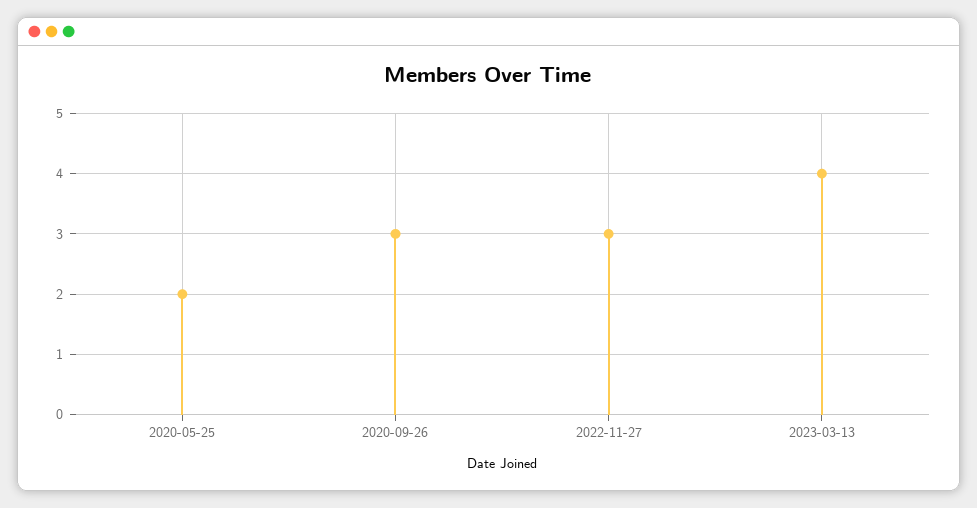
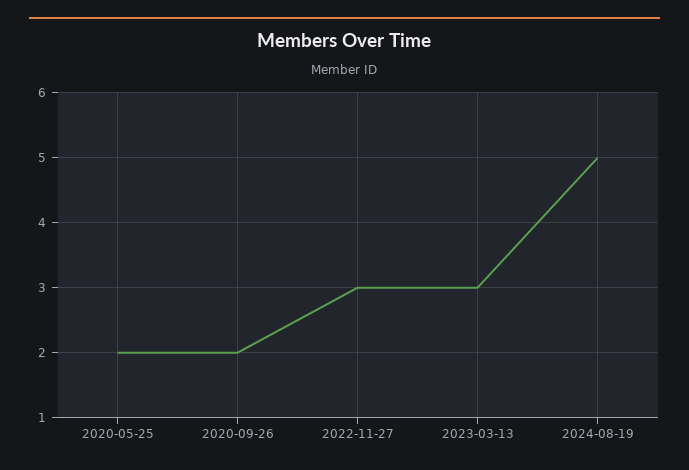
2020-09-26: 3 -> 2
2023-03-13: 4 -> 3
2024-08-19: none -> 5

